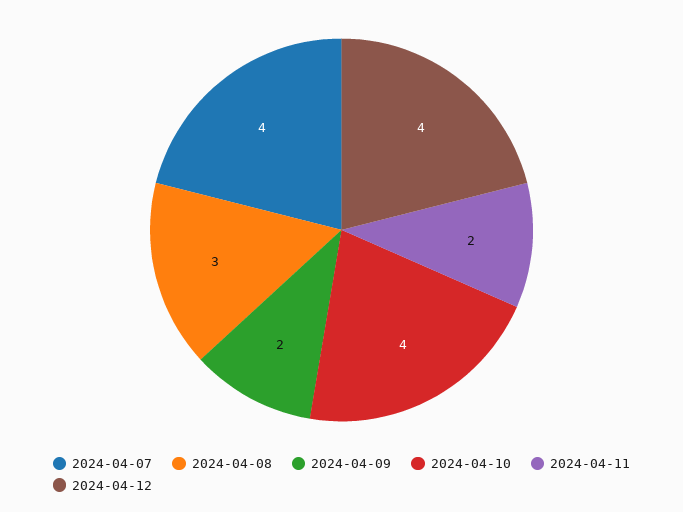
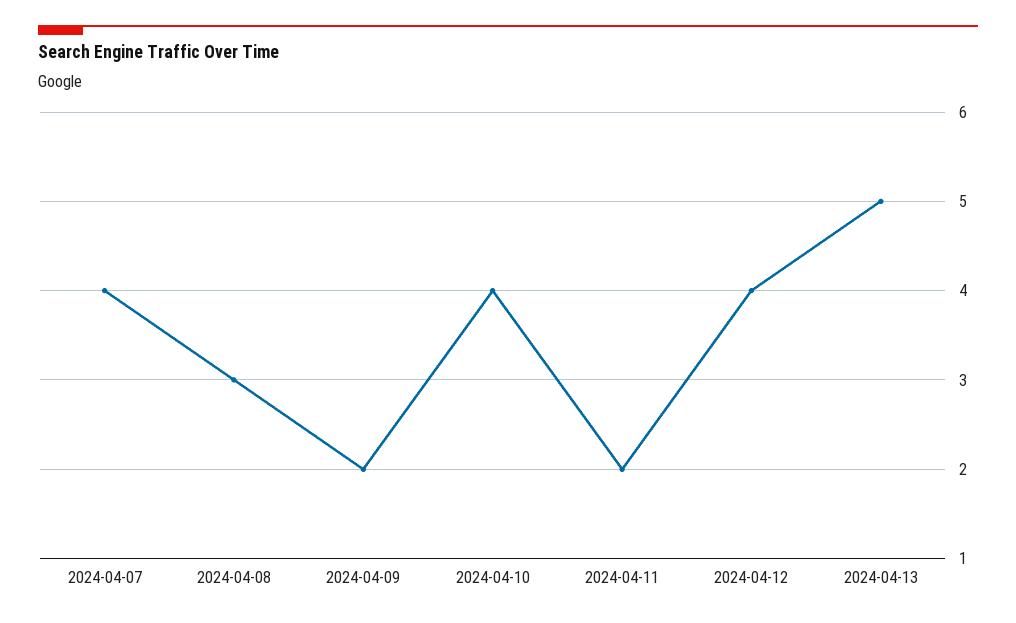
2024-04-13: none -> 5

